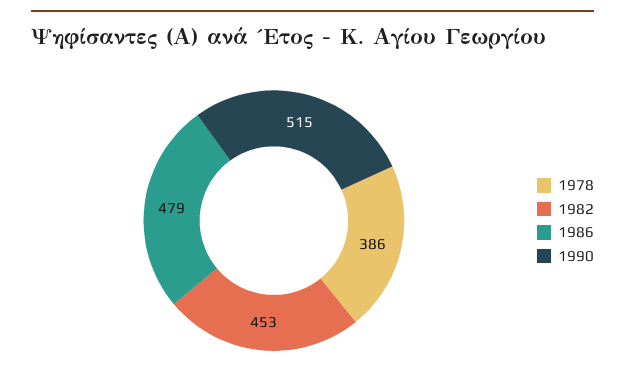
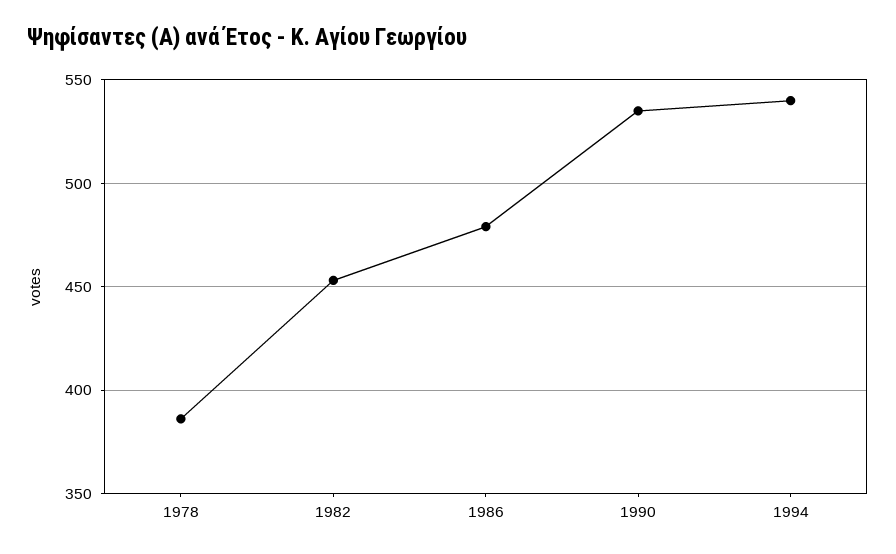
1990: 515 -> 535
1994: none -> 540

